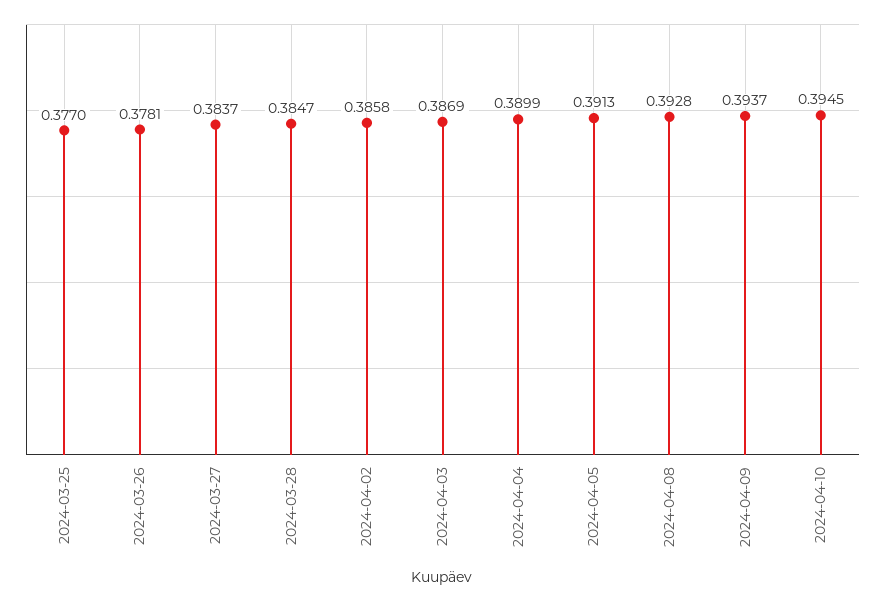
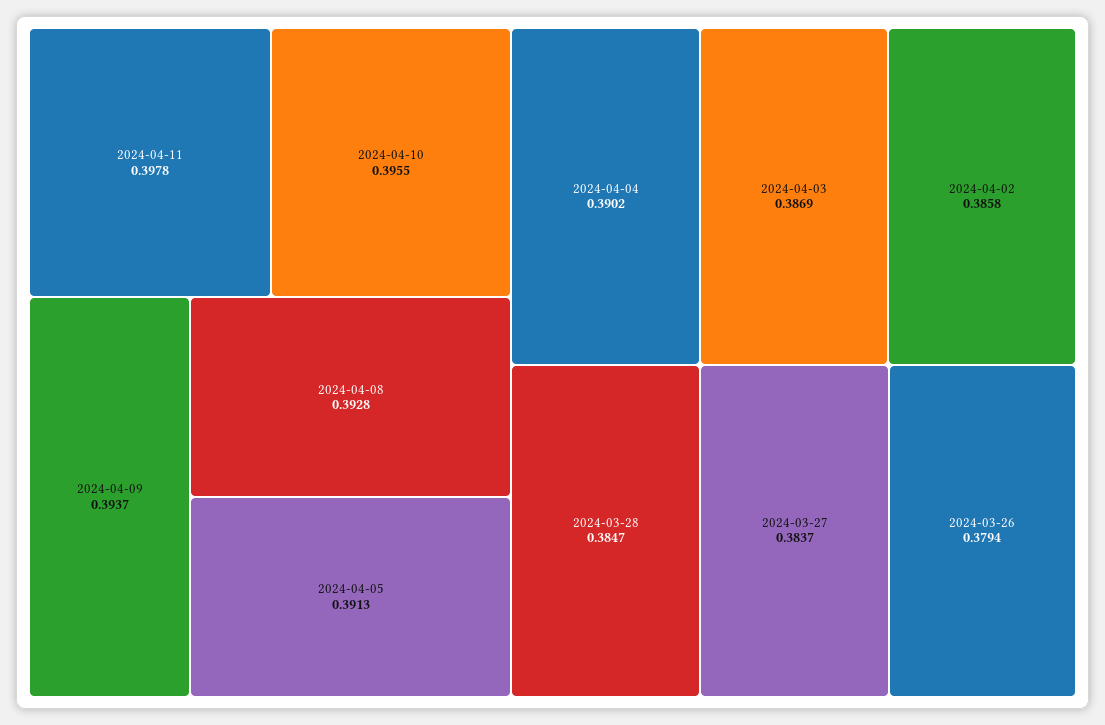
2024-03-25: 0.377 -> none
2024-03-26: 0.3781 -> 0.3794
2024-04-04: 0.3899 -> 0.3902
2024-04-10: 0.3945 -> 0.3955
2024-04-11: none -> 0.3978

